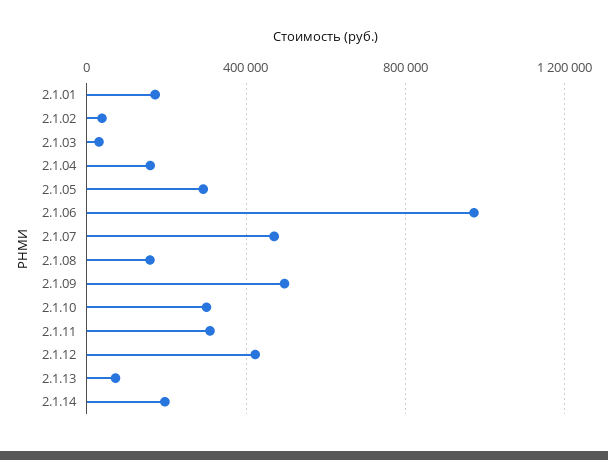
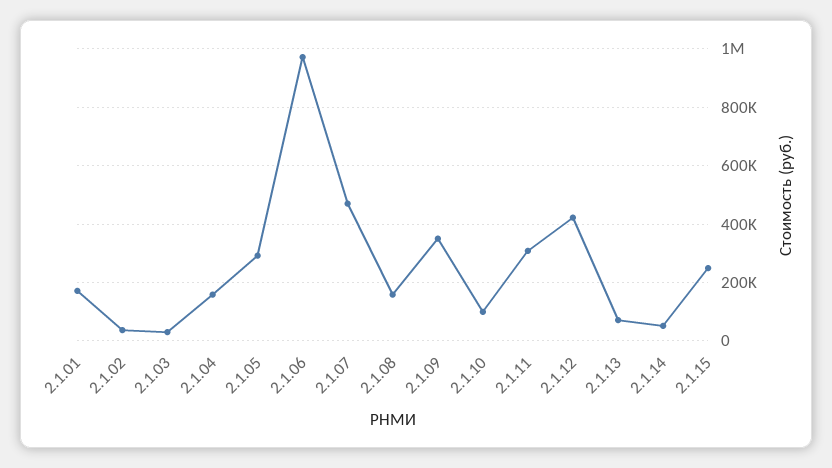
2.1.09: 500000 -> 350000
2.1.10: 300000 -> 100000
2.1.14: 200000 -> 50000
2.1.15: none -> 250000

